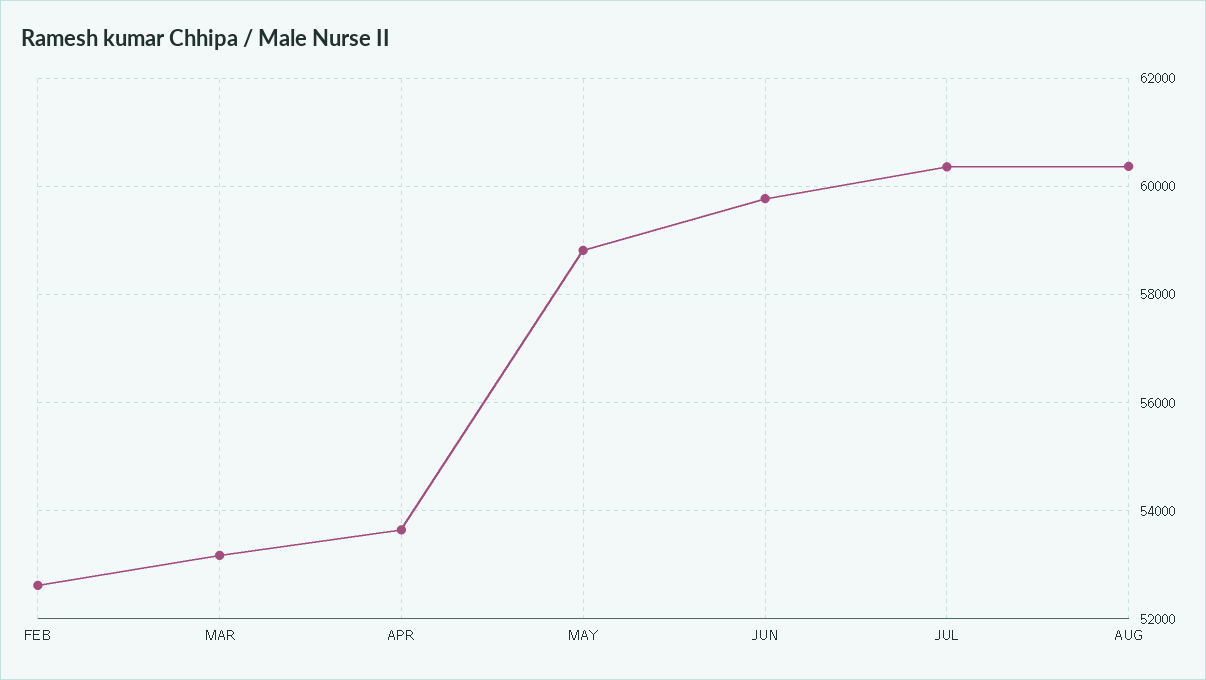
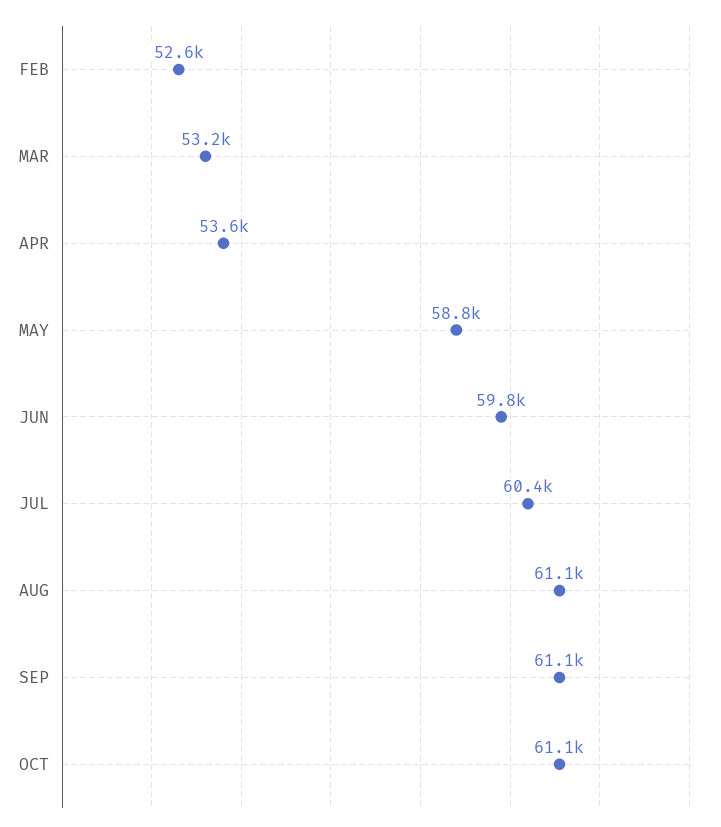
AUG: 60400 -> 61100
SEP: none -> 61100
OCT: none -> 61100

